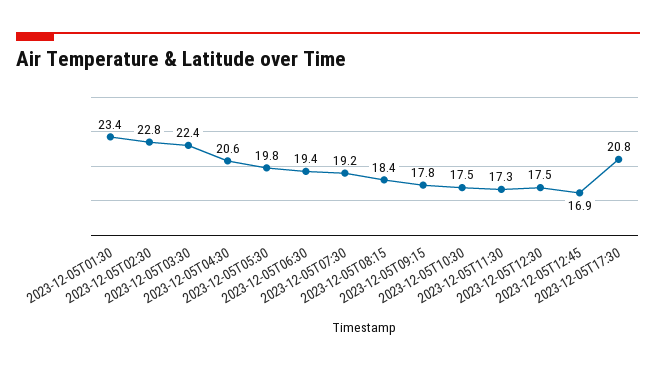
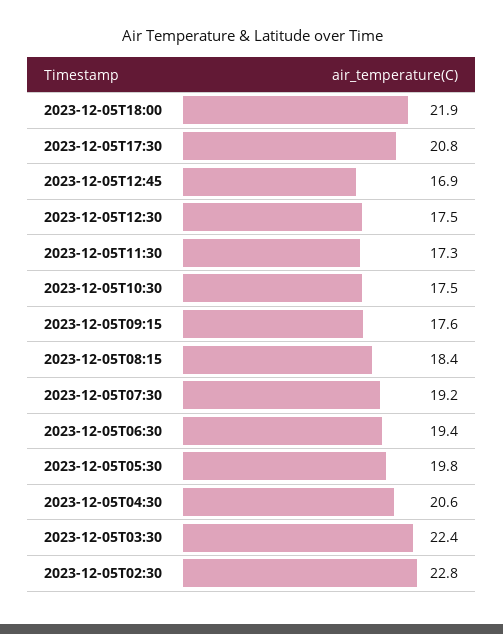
2023-12-05T01:30: 23.4 -> none
2023-12-05T09:15: 17.8 -> 17.6
2023-12-05T18:00: none -> 21.9

